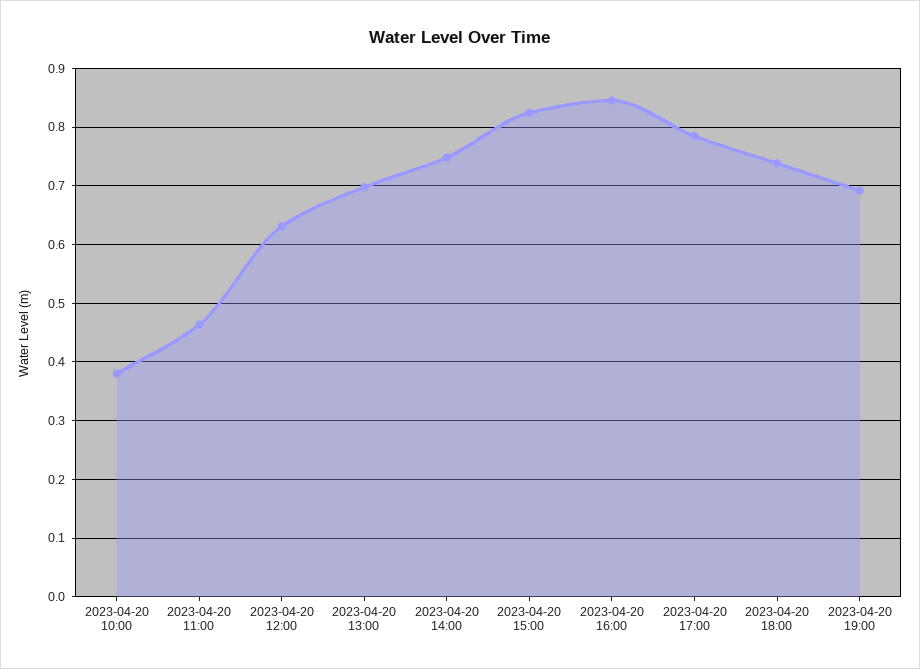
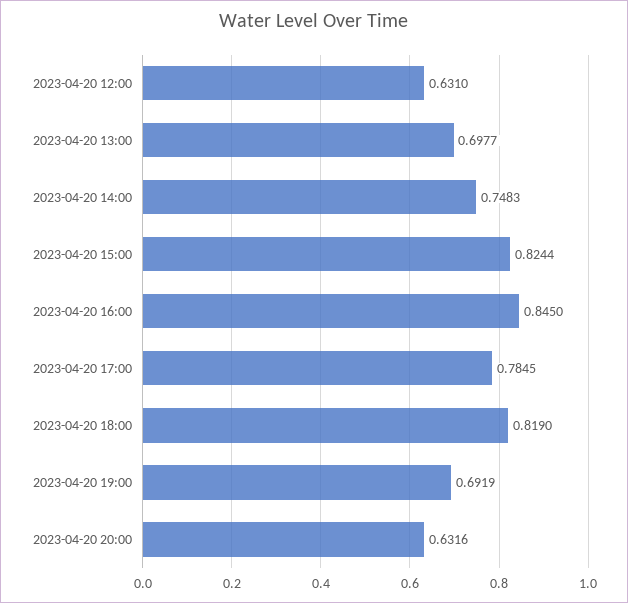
2023-04-20 10:00: 0.38 -> none
2023-04-20 11:00: 0.46 -> none
2023-04-20 18:00: 0.74 -> 0.819
2023-04-20 20:00: none -> 0.6316

